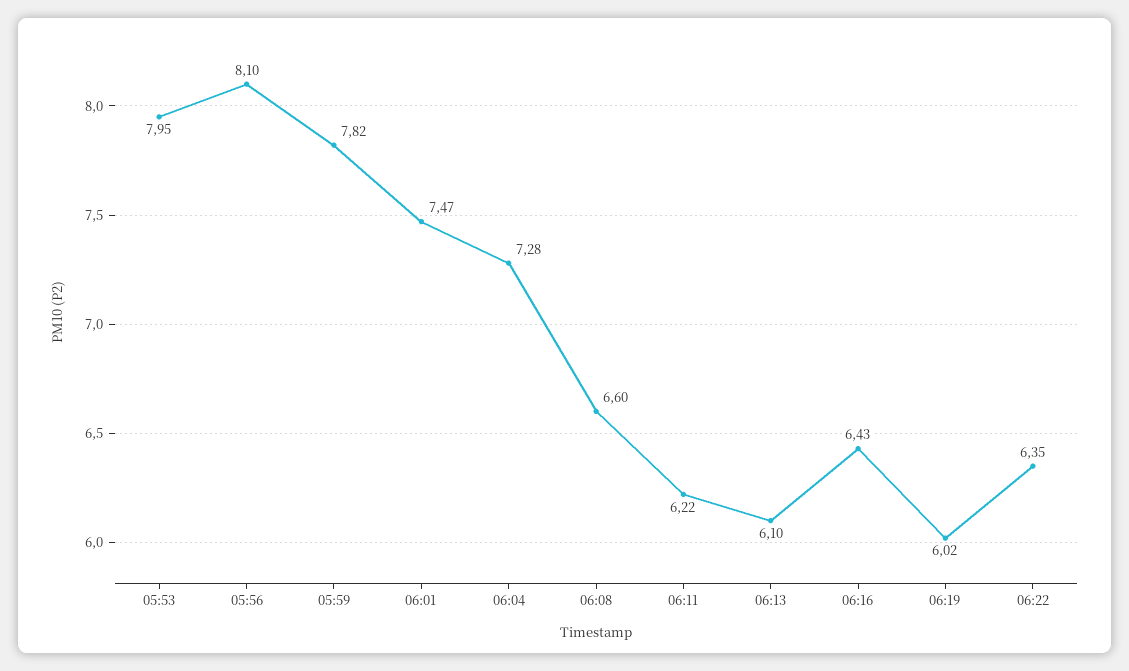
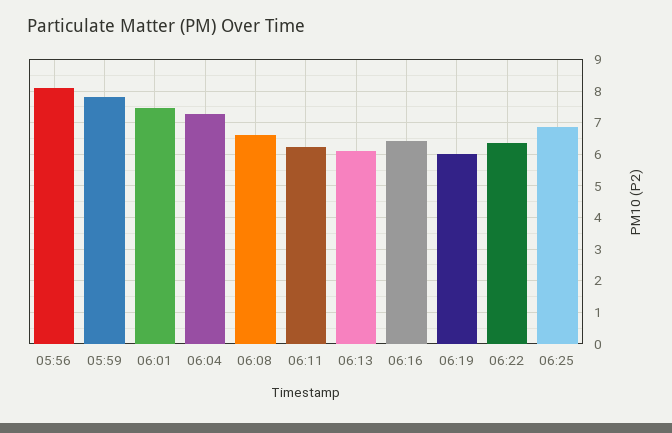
05:53: 7.95 -> none
06:25: none -> 6.8

